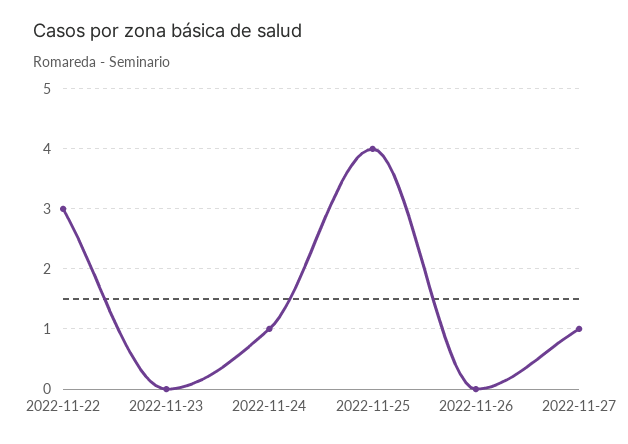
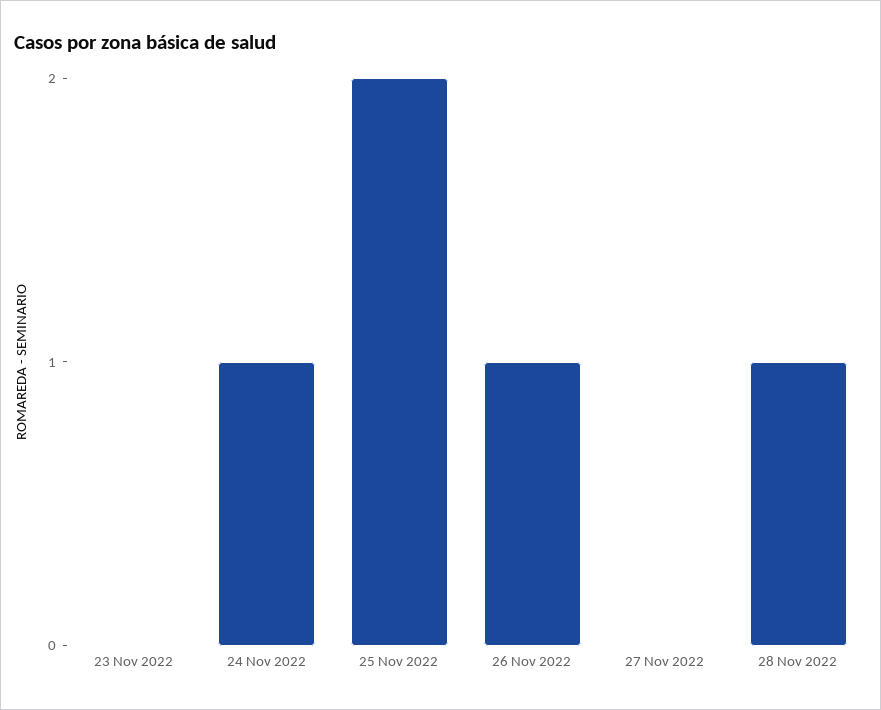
2022-11-22: 3 -> none
2022-11-25: 4 -> 2
2022-11-26: 0 -> 1
2022-11-27: 1 -> 0
28 Nov 2022: none -> 1

